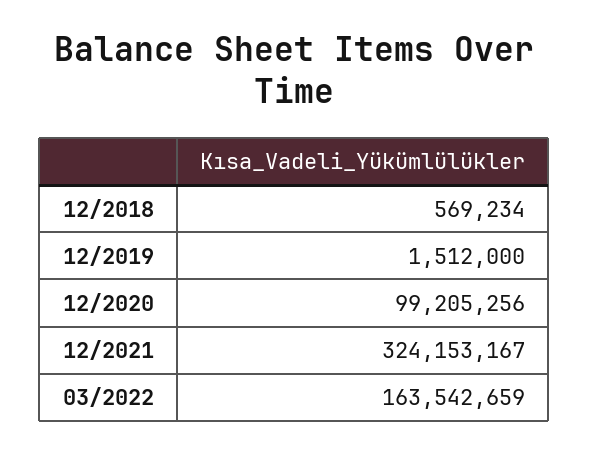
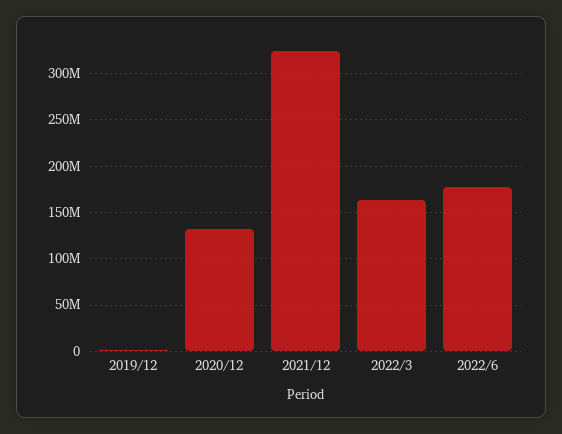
12/2018: 569234 -> none
12/2020: 99205256 -> 130000000
2022/6: none -> 180000000

